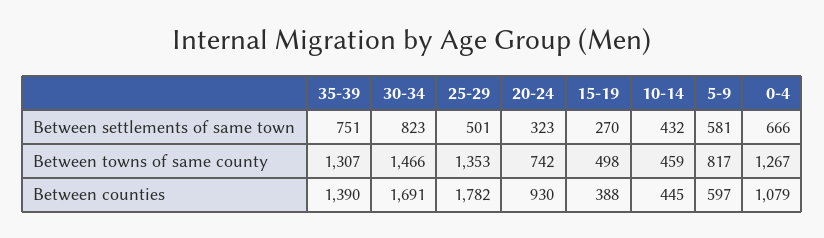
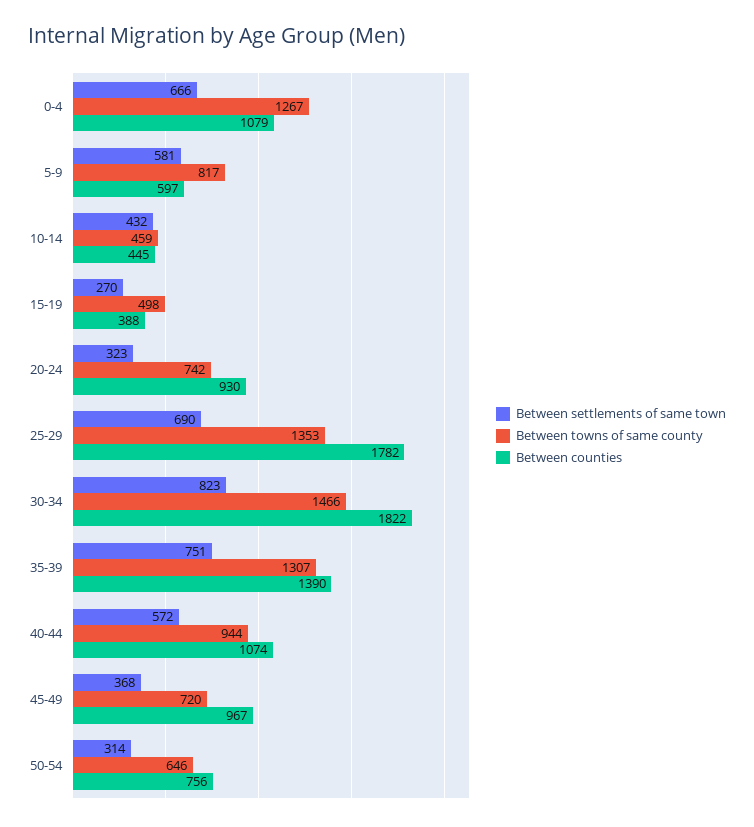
Between settlements of same town, 25-29: 501 -> 690
Between counties, 30-34: 1691 -> 1822
Between settlements of same town, 40-44: none -> 572
Between towns of same county, 40-44: none -> 944
Between counties, 40-44: none -> 1074
Between settlements of same town, 45-49: none -> 368
Between towns of same county, 45-49: none -> 720
Between counties, 45-49: none -> 967
Between settlements of same town, 50-54: none -> 314
Between towns of same county, 50-54: none -> 646
Between counties, 50-54: none -> 756

